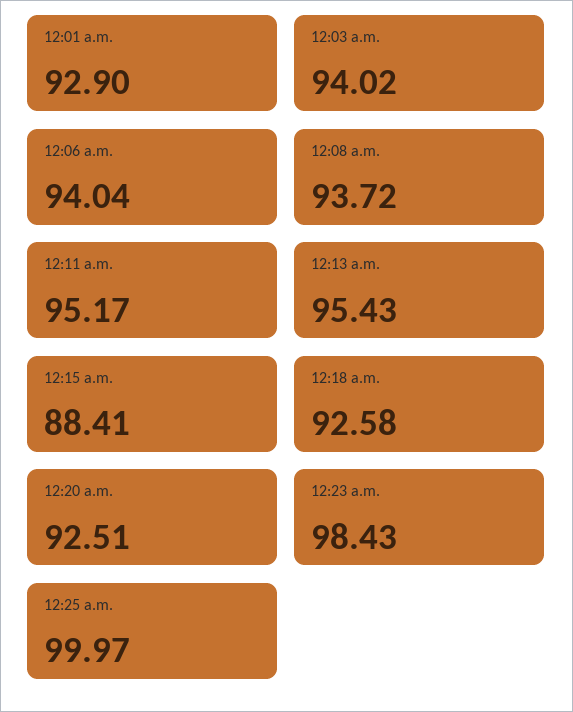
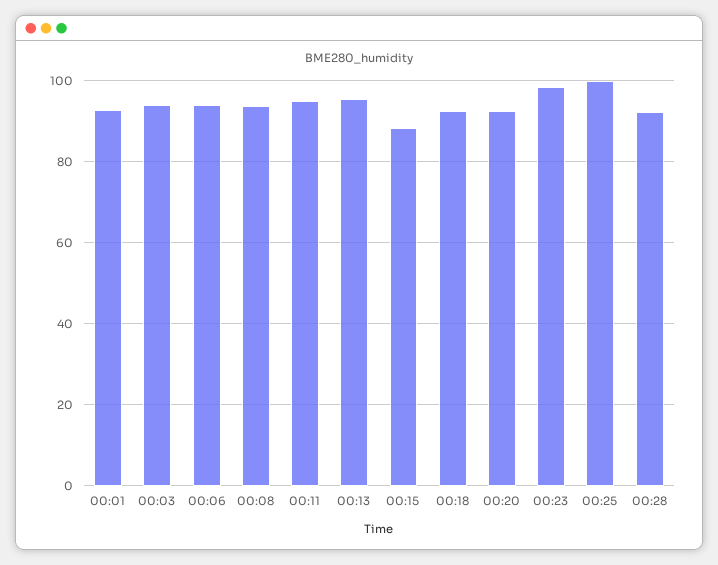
00:28: none -> 92

